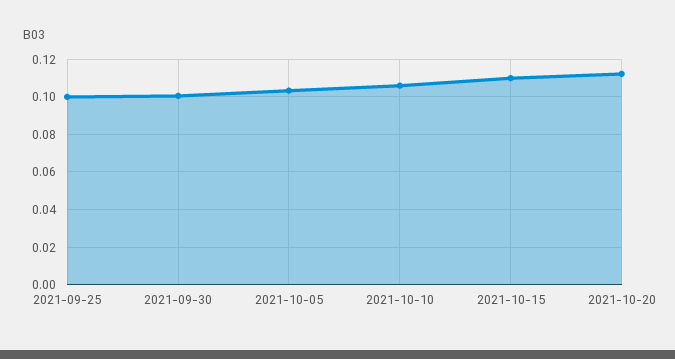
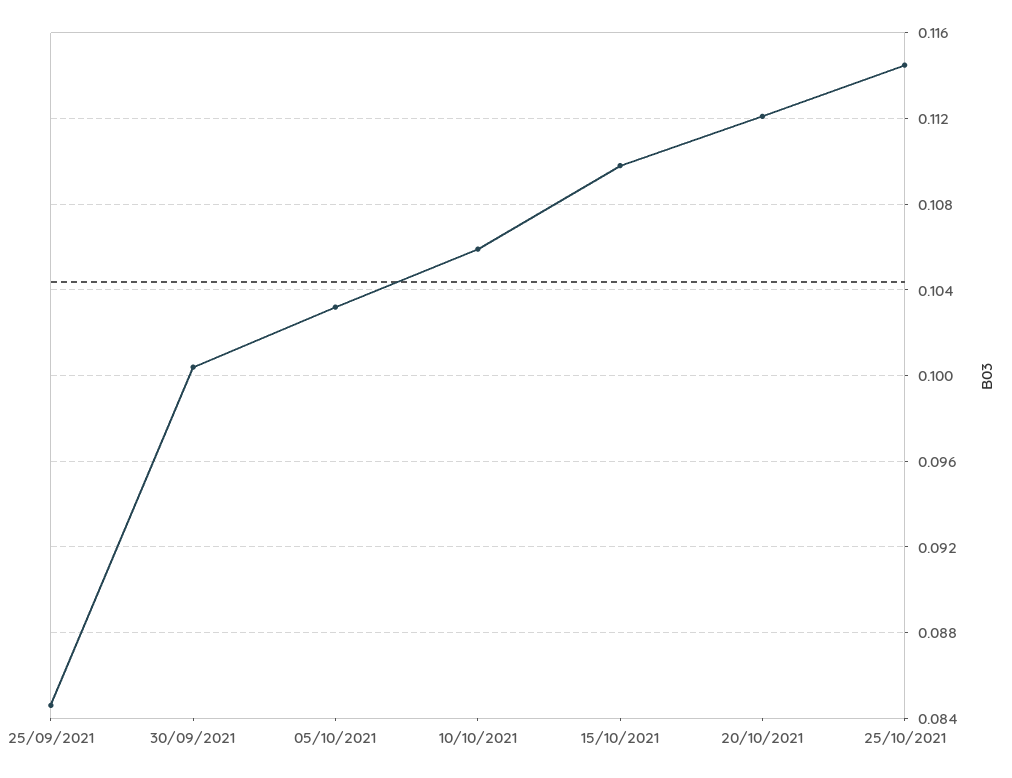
2021-09-25: 0.1 -> 0.0845
25/10/2021: none -> 0.1145

